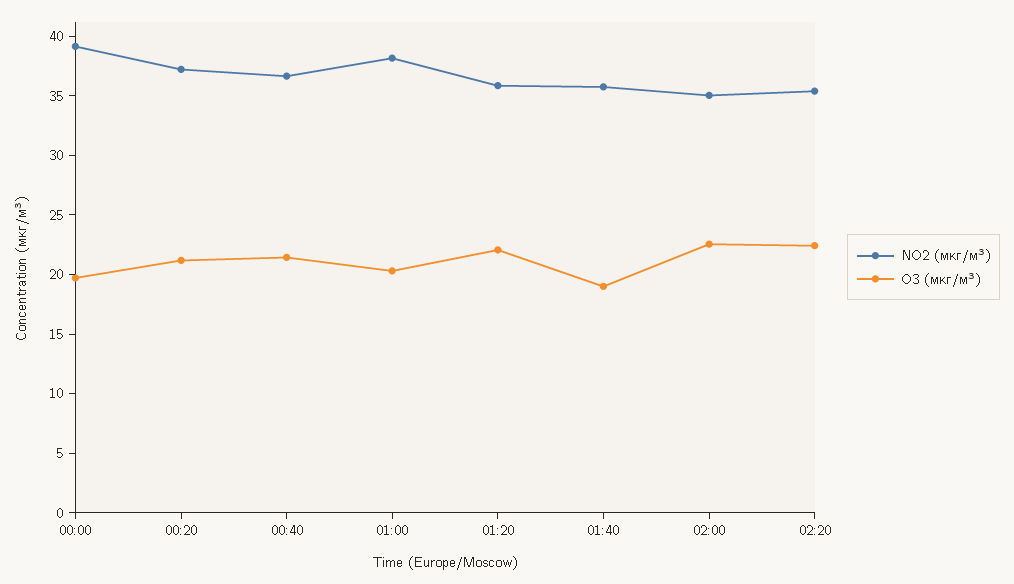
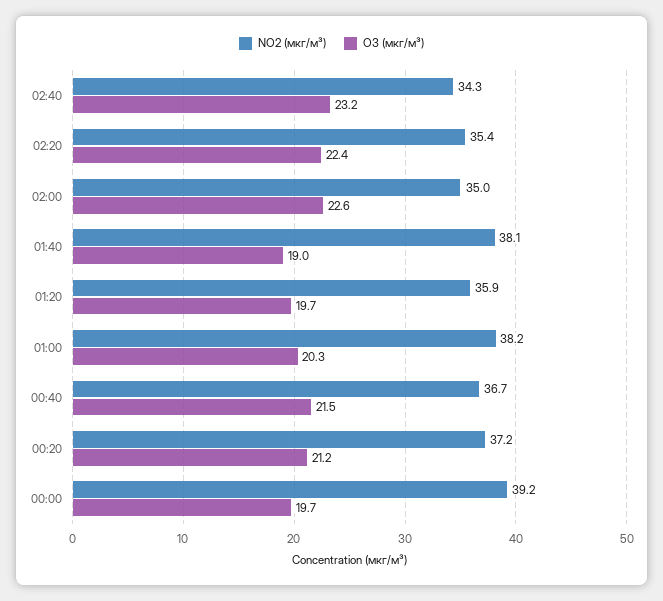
O3 (мкг/м³), 01:20: 22 -> 19.7
NO2 (мкг/м³), 01:40: 36 -> 38.1
NO2 (мкг/м³), 02:40: none -> 34.3
O3 (мкг/м³), 02:40: none -> 23.2

